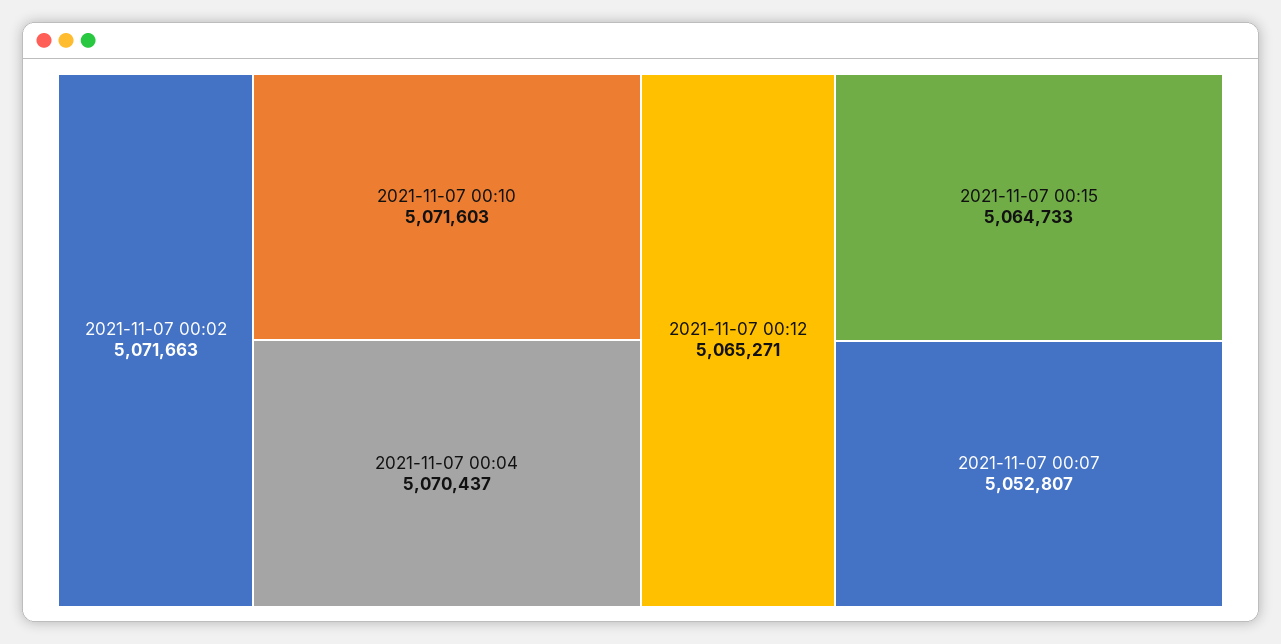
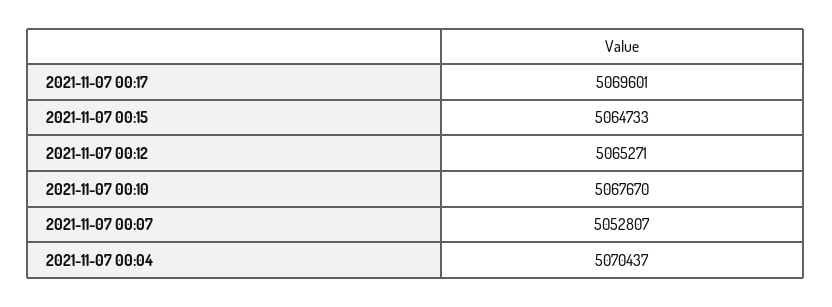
2021-11-07 00:02: 5071663 -> none
2021-11-07 00:10: 5071603 -> 5067670
2021-11-07 00:17: none -> 5069601

